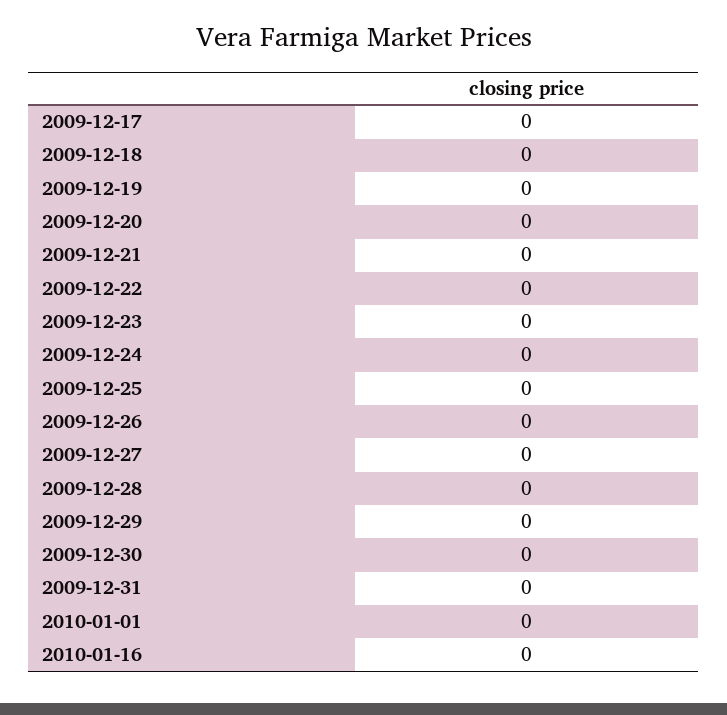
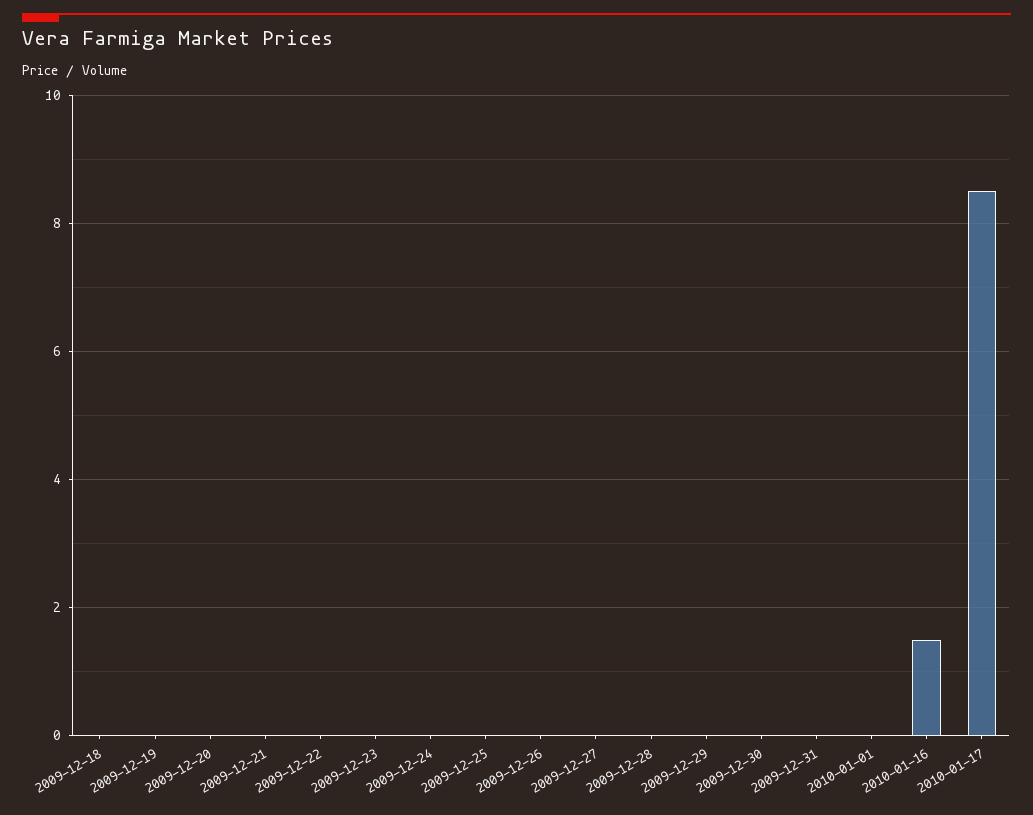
2009-12-17: 0 -> none
2010-01-16: 0 -> 1.5
2010-01-17: none -> 8.5

